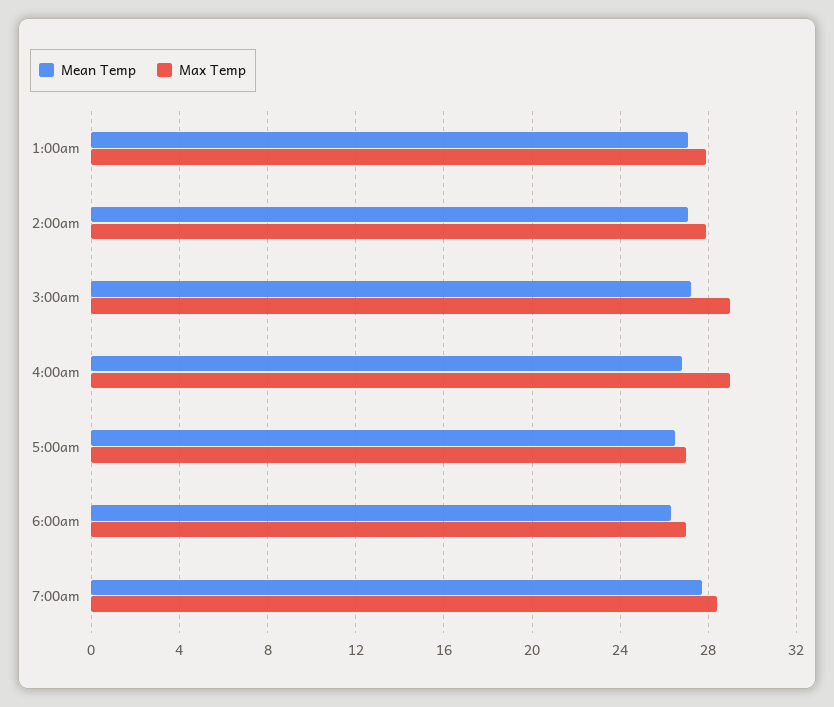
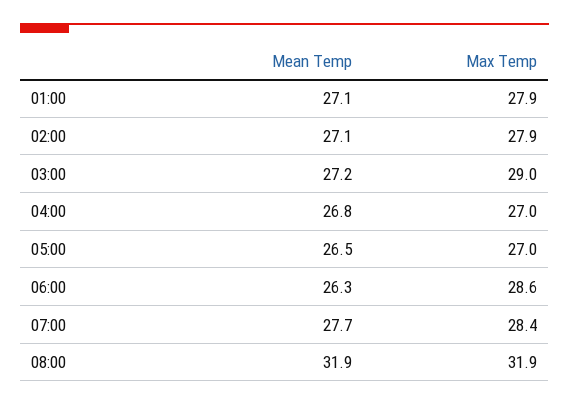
Max Temp, 4:00am: 29 -> 27
Max Temp, 6:00am: 27 -> 28.6
Mean Temp, 08:00: none -> 31.9
Max Temp, 08:00: none -> 31.9

